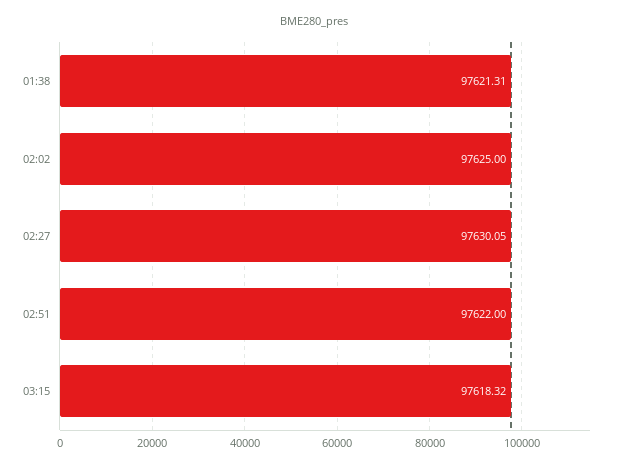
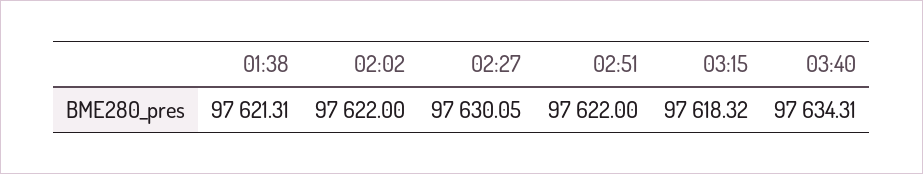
02:02: 97625 -> 97622
03:40: none -> 97634.31

